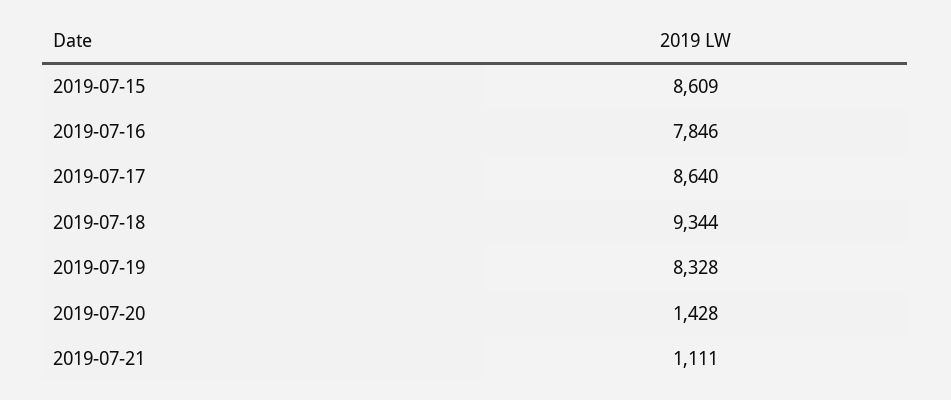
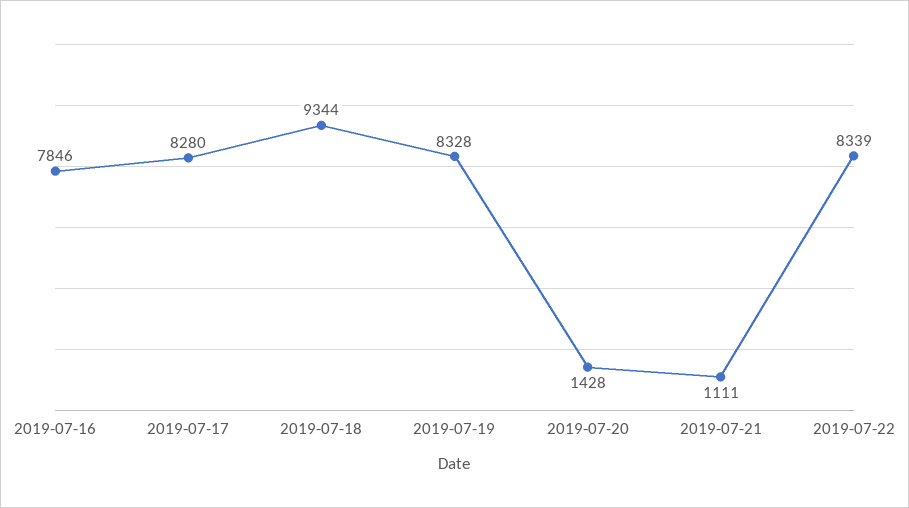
2019-07-15: 8609 -> none
2019-07-17: 8640 -> 8280
2019-07-22: none -> 8339

